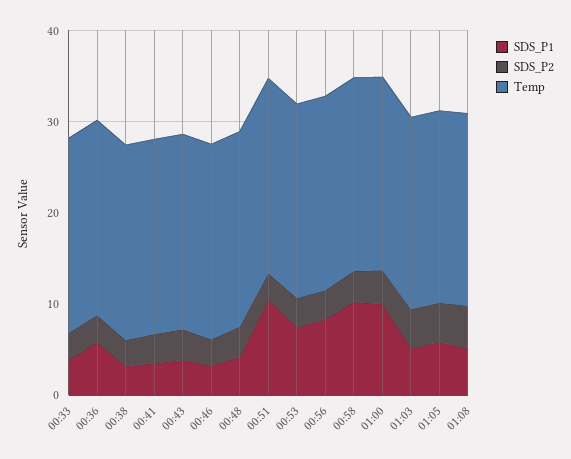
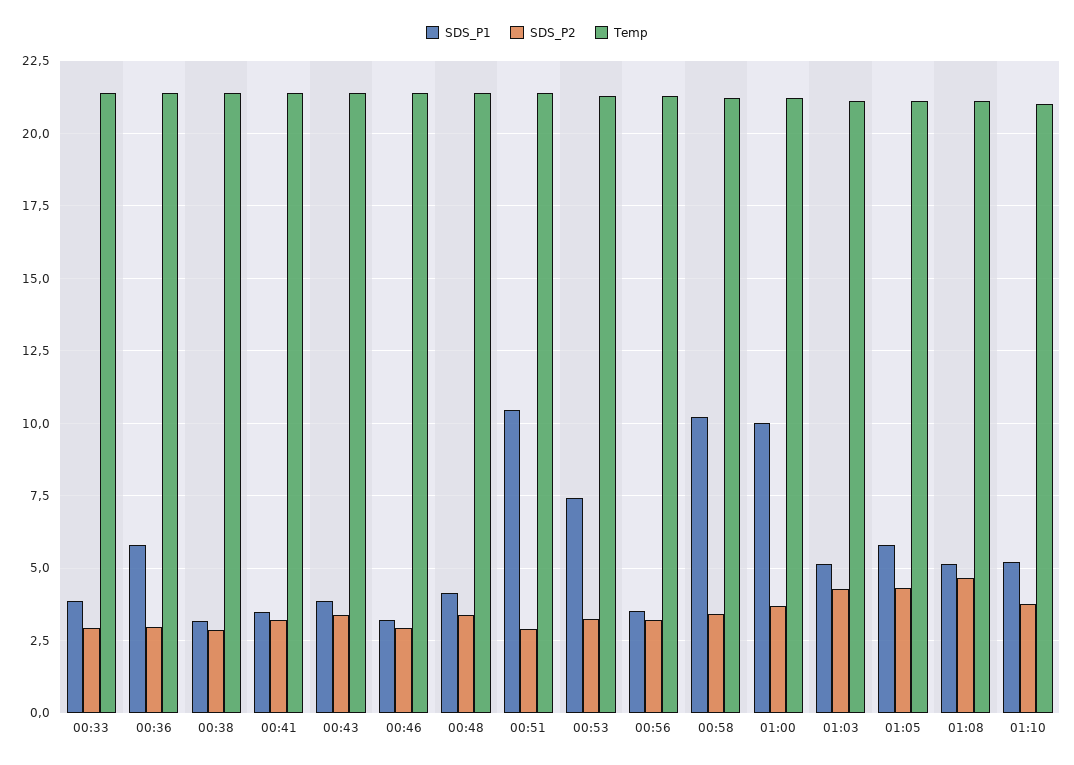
SDS_P1, 00:56: 8 -> 3.5
SDS_P1, 01:10: none -> 5.25
SDS_P2, 01:10: none -> 3.75
Temp, 01:10: none -> 21

